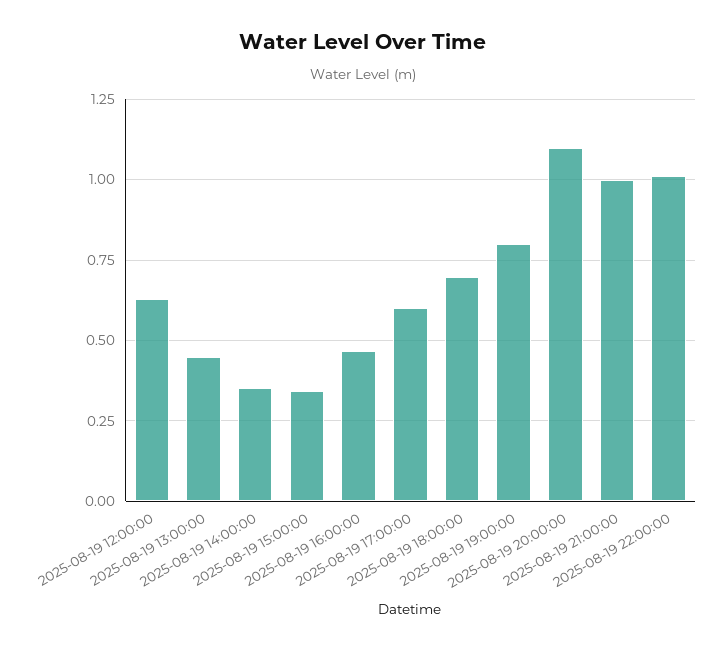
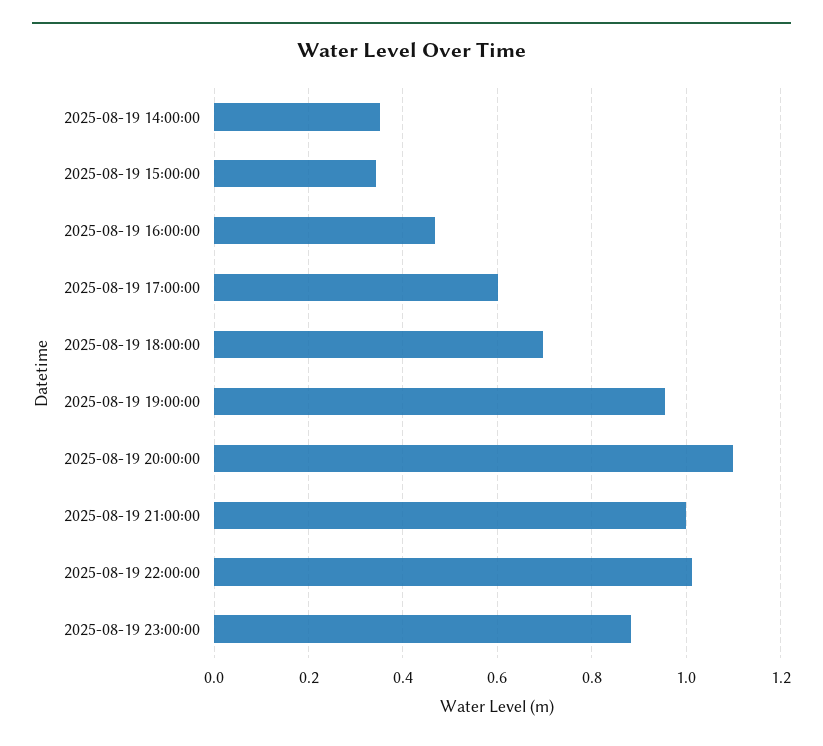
2025-08-19 12:00:00: 0.625 -> none
2025-08-19 13:00:00: 0.45 -> none
2025-08-19 19:00:00: 0.8 -> 0.96
2025-08-19 23:00:00: none -> 0.88

